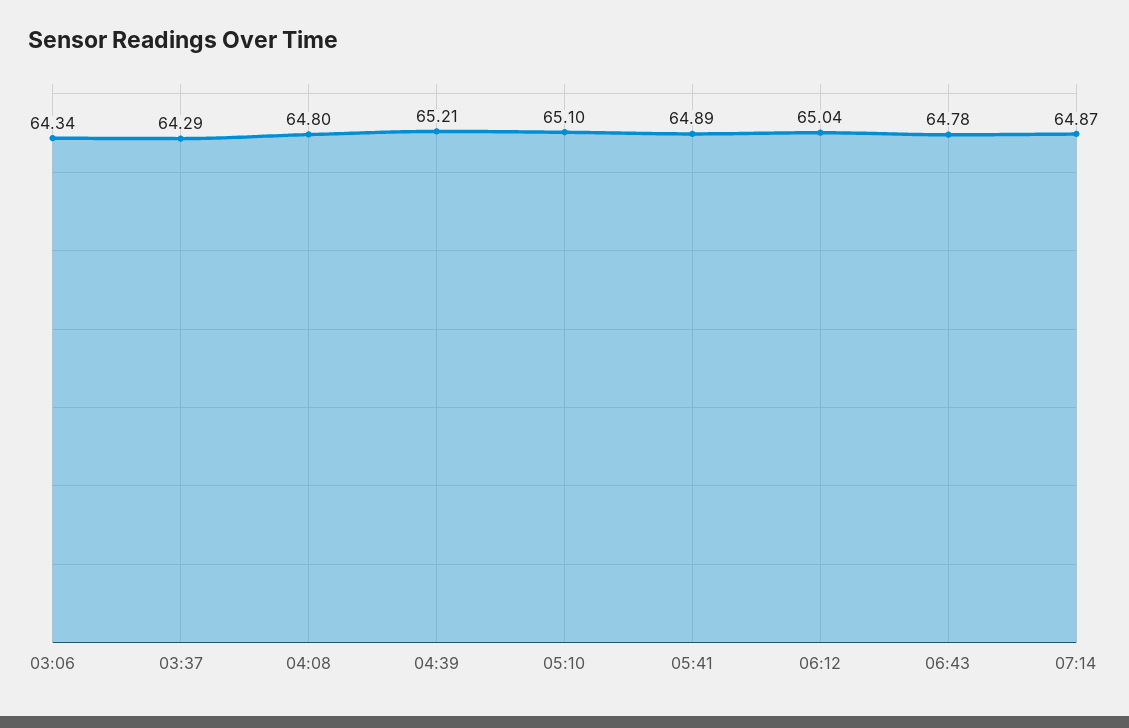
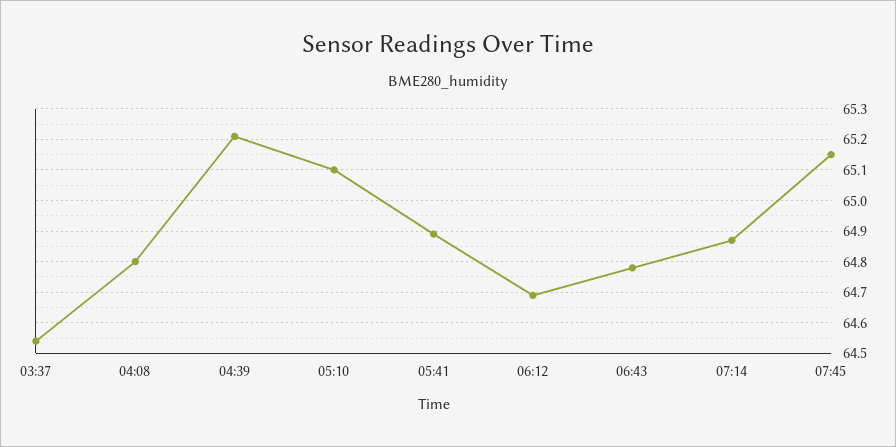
03:06: 64.34 -> none
03:37: 64.29 -> 64.55
06:12: 65.04 -> 64.7
07:45: none -> 65.15

